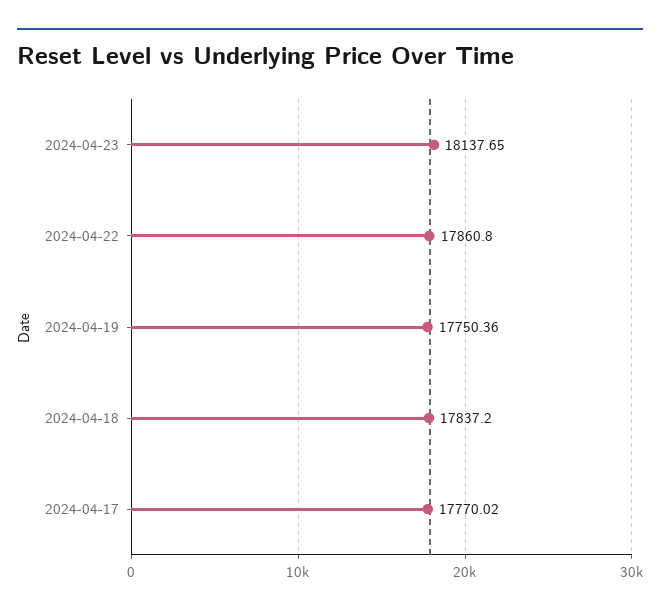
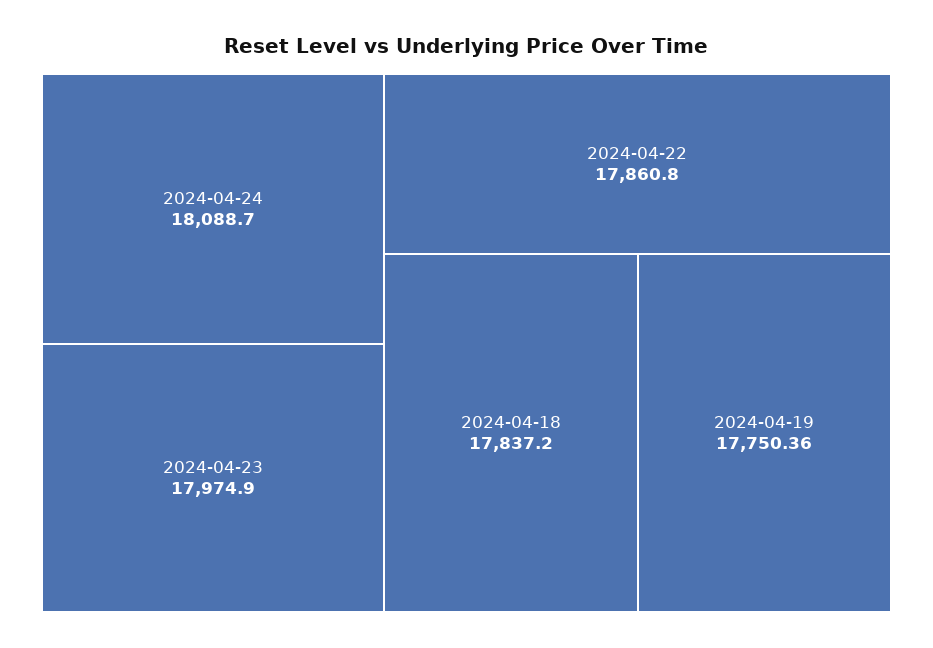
2024-04-23: 18137.65 -> 17974.9
2024-04-17: 17770.02 -> none
2024-04-24: none -> 18088.7

